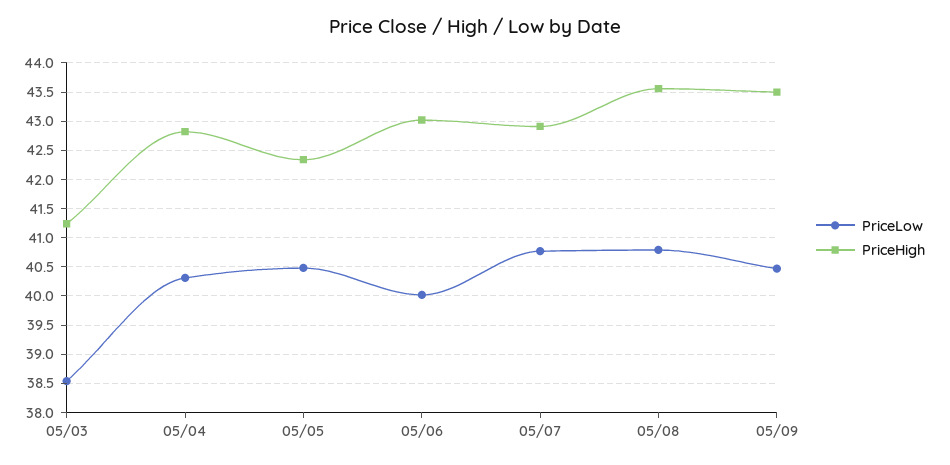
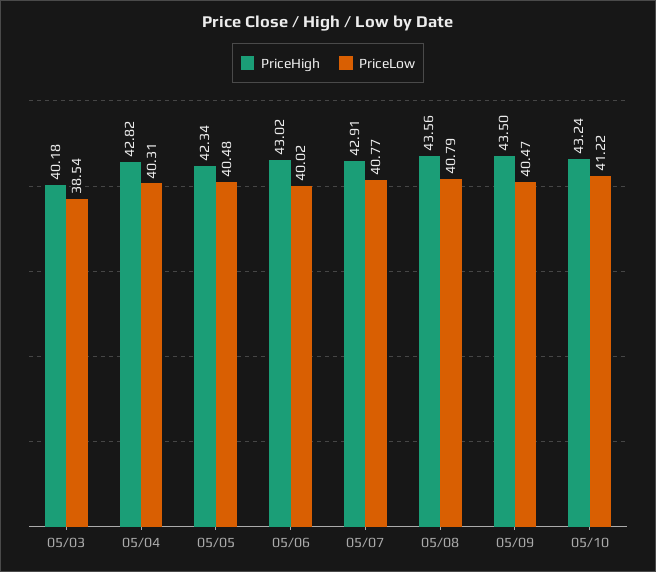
PriceHigh, 05/03: 41.25 -> 40.18
PriceHigh, 05/10: none -> 43.24
PriceLow, 05/10: none -> 41.22

